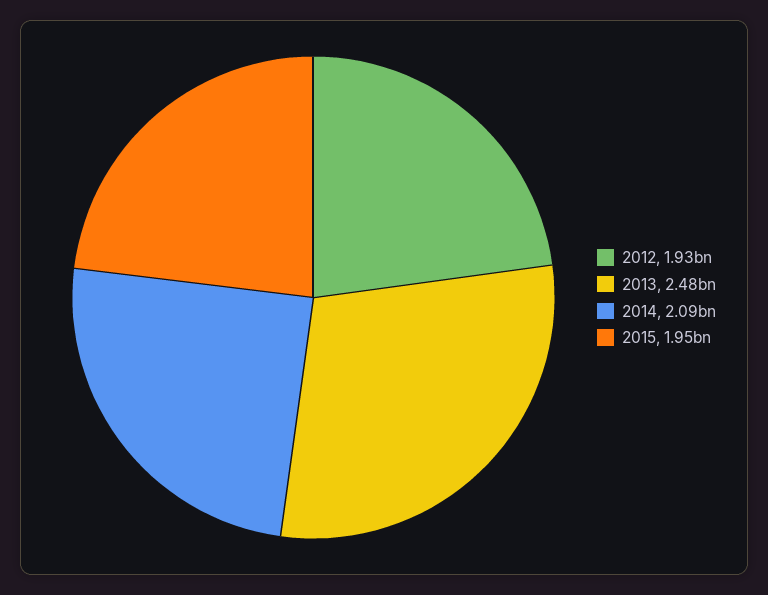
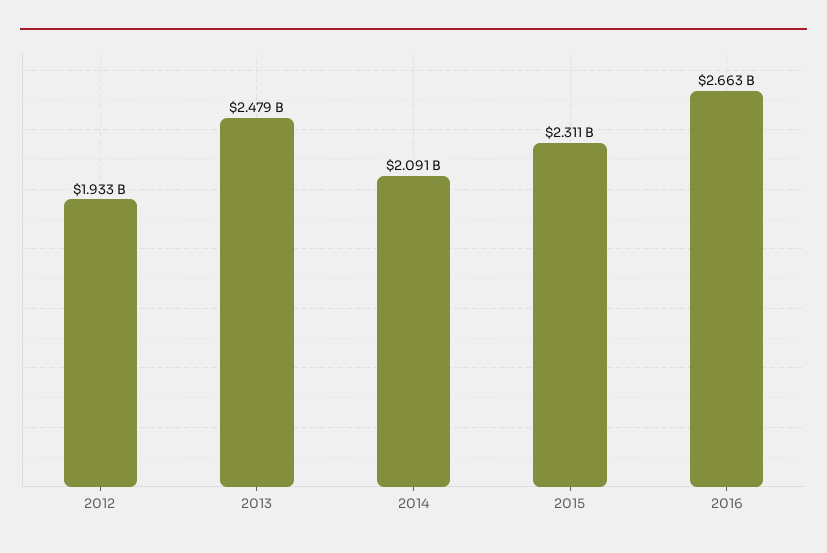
2015: 1950000000 -> 2311000000
2016: none -> 2663000000

